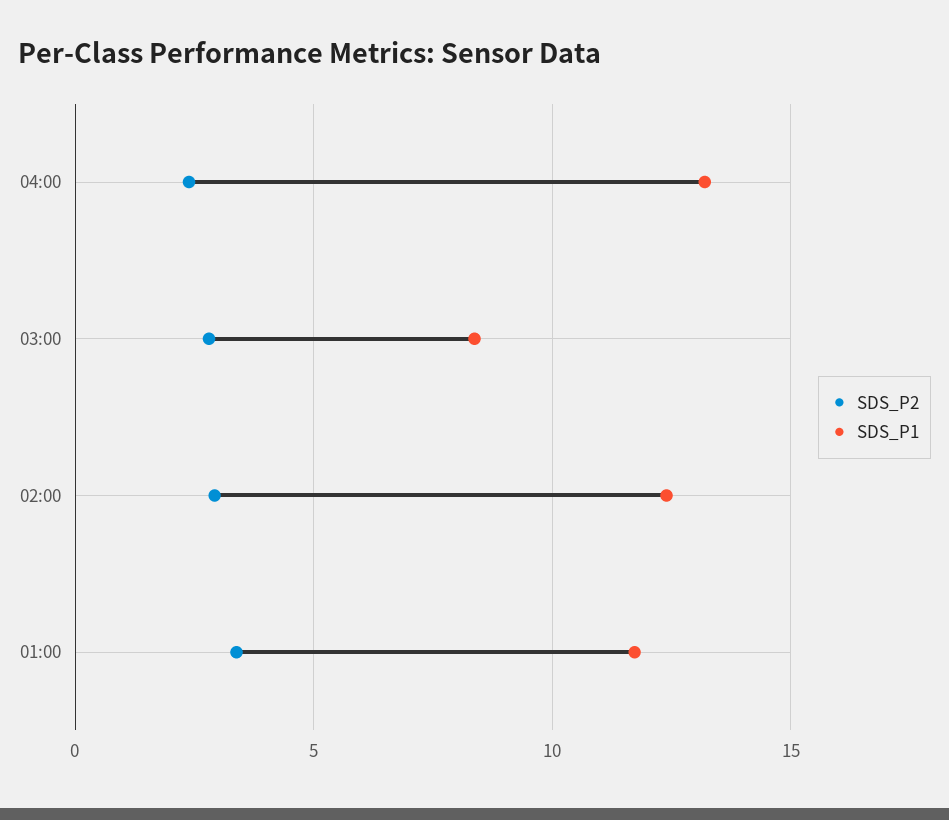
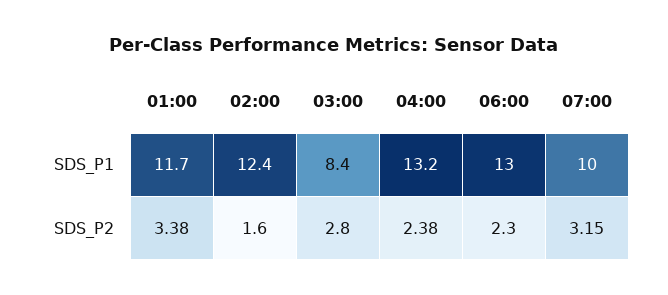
SDS_P2, 02:00: 3 -> 1.6
SDS_P1, 06:00: none -> 13
SDS_P1, 07:00: none -> 10
SDS_P2, 06:00: none -> 2.3
SDS_P2, 07:00: none -> 3.15

